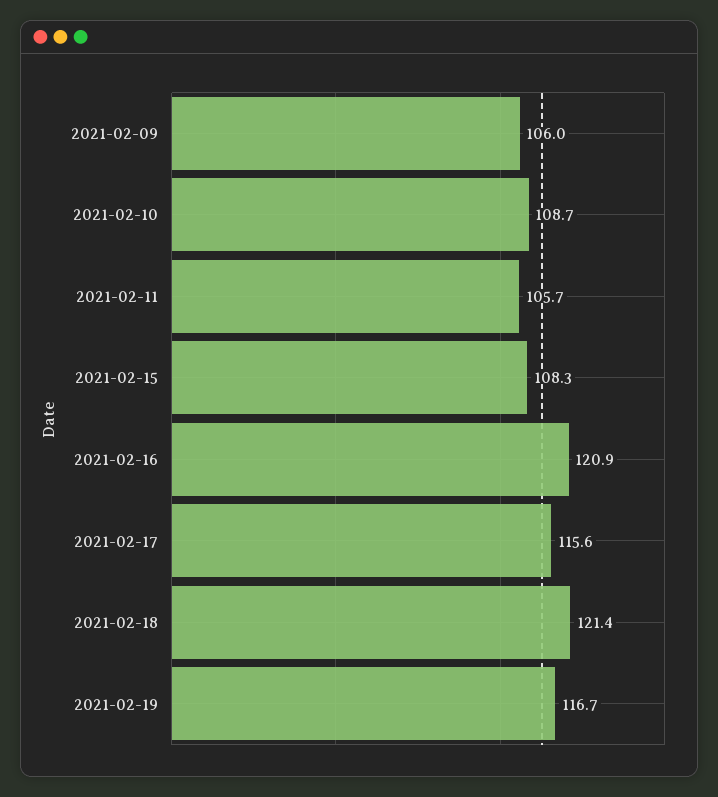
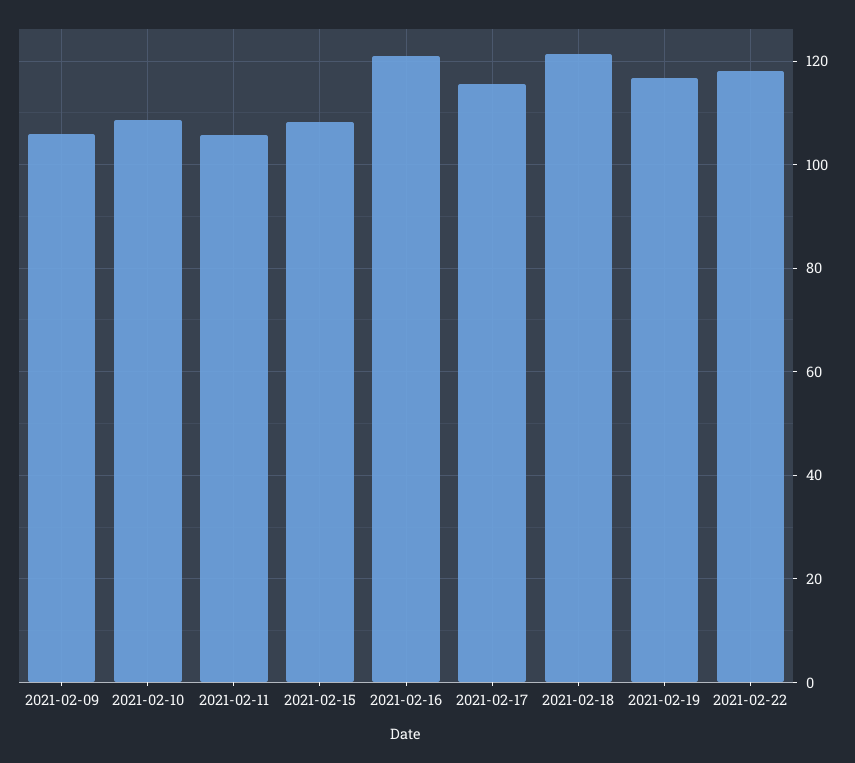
2021-02-22: none -> 118

